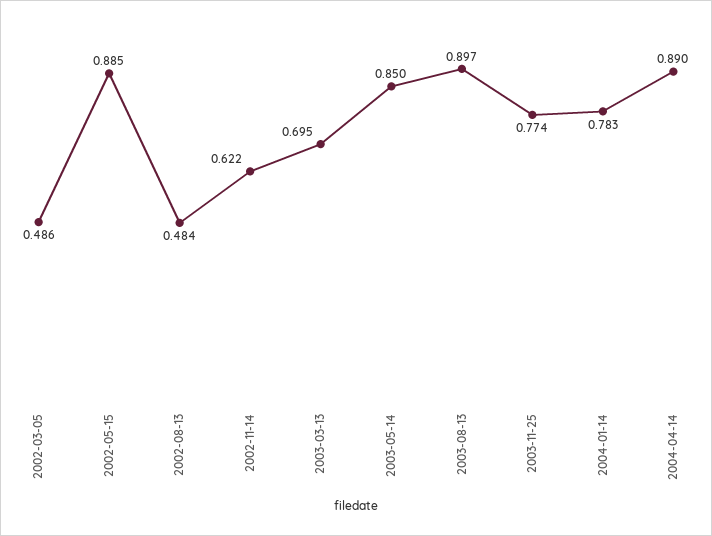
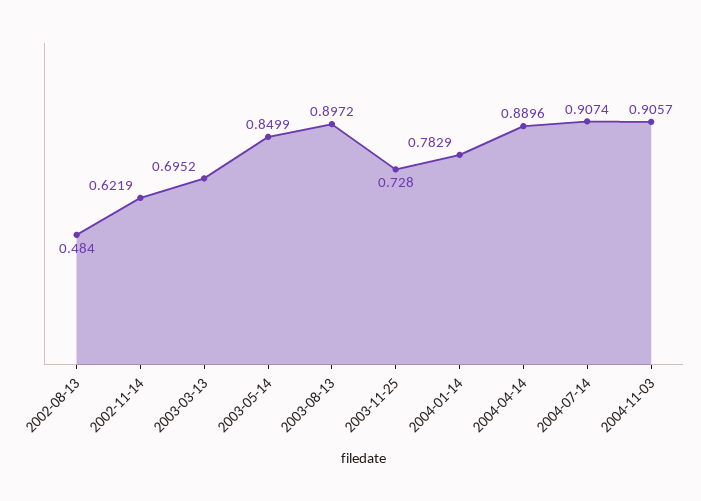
2002-03-05: 0.486 -> none
2002-05-15: 0.885 -> none
2003-11-25: 0.774 -> 0.728
2004-07-14: none -> 0.9074
2004-11-03: none -> 0.9057

